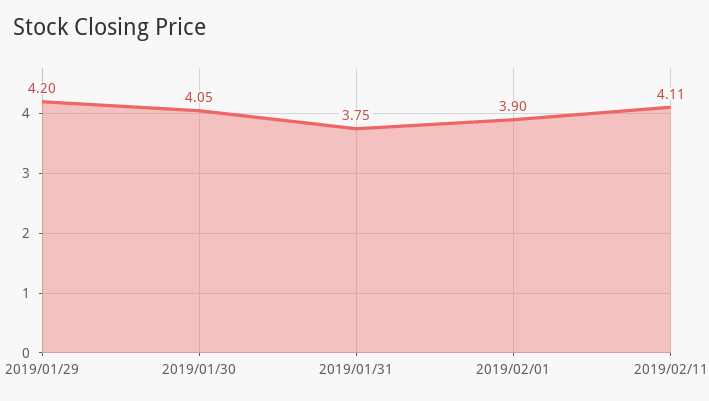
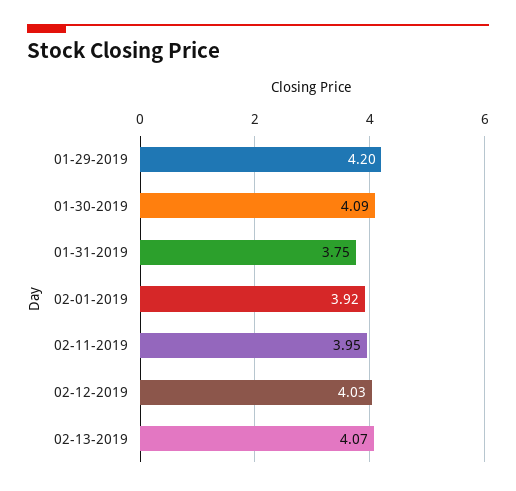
2019/01/30: 4.05 -> 4.09
2019/02/01: 3.9 -> 3.92
2019/02/11: 4.11 -> 3.95
02-12-2019: none -> 4.03
02-13-2019: none -> 4.07

